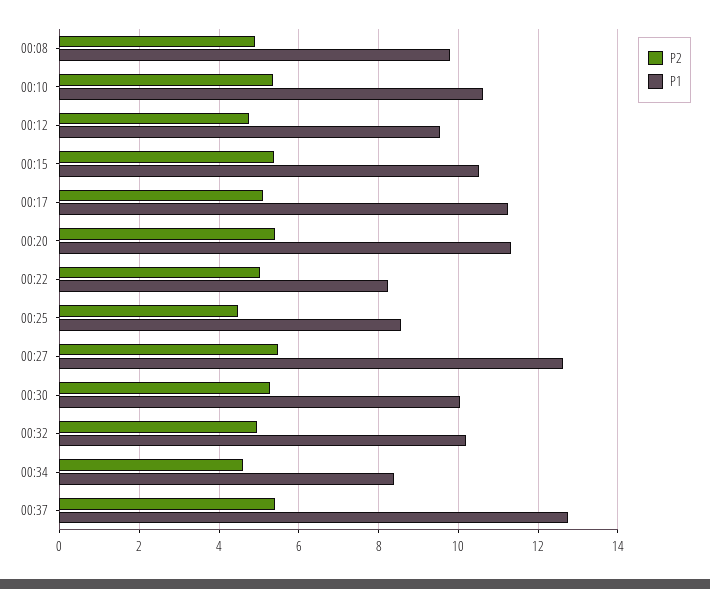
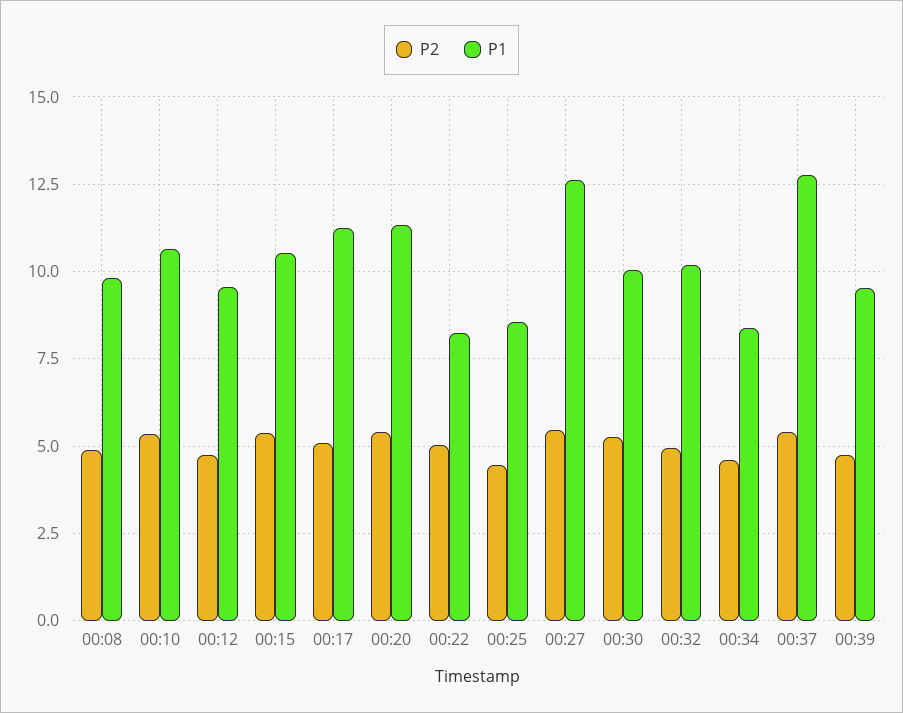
P2, 00:39: none -> 4.75
P1, 00:39: none -> 9.5

